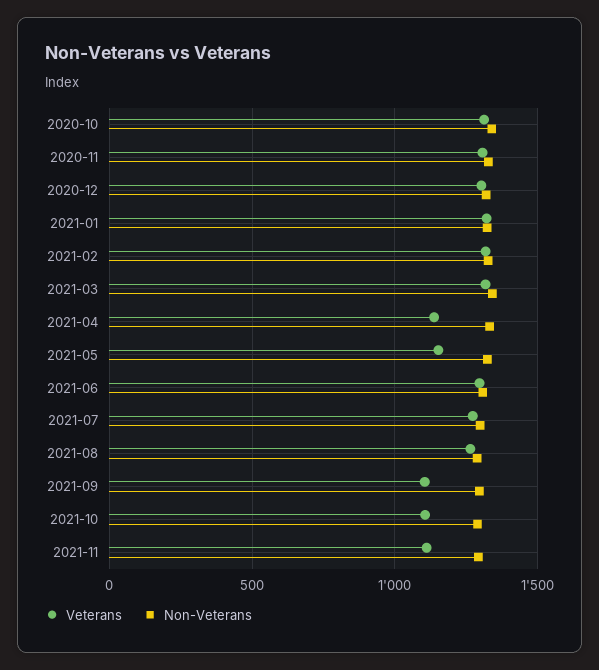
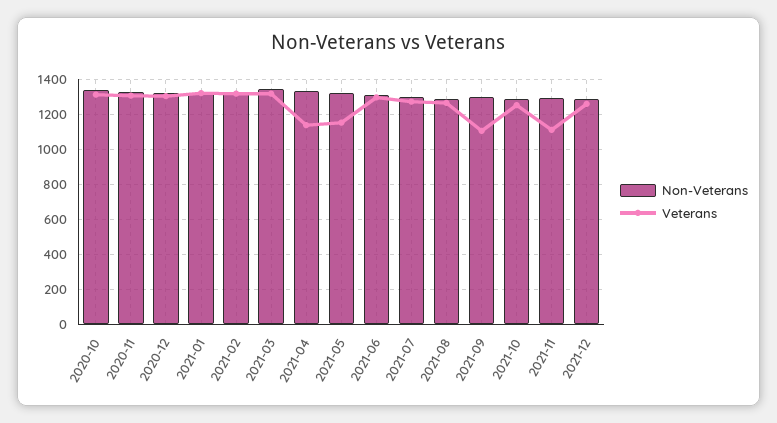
Veterans, 2021-10: 1100 -> 1250
Non-Veterans, 2021-12: none -> 1300
Veterans, 2021-12: none -> 1250

